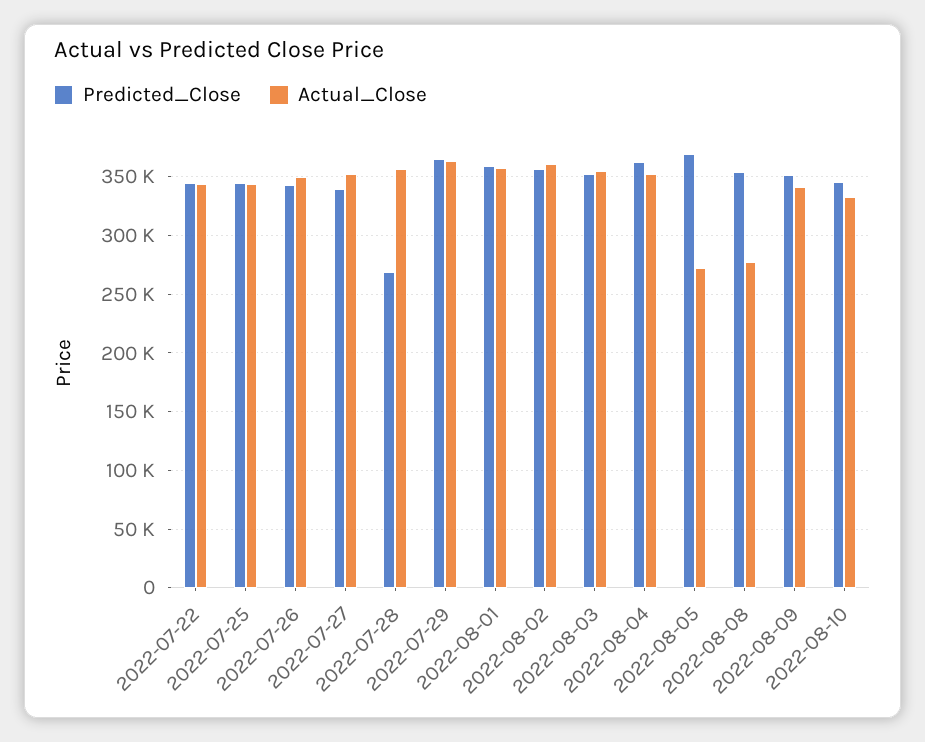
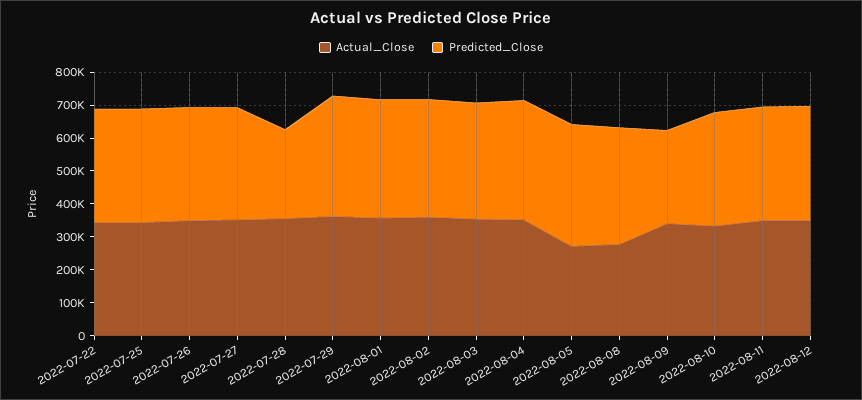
Predicted_Close, 2022-08-09: 350000 -> 275000
Actual_Close, 2022-08-11: none -> 350000
Predicted_Close, 2022-08-11: none -> 350000
Actual_Close, 2022-08-12: none -> 350000
Predicted_Close, 2022-08-12: none -> 350000

